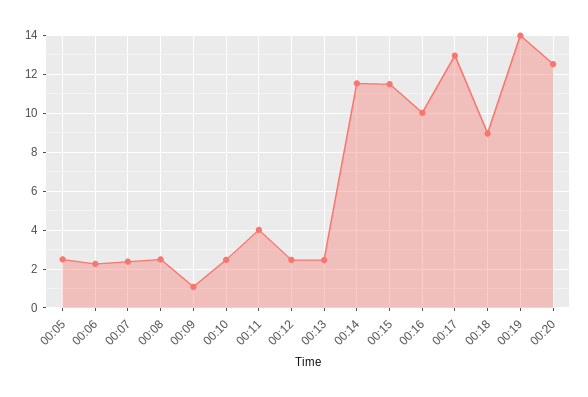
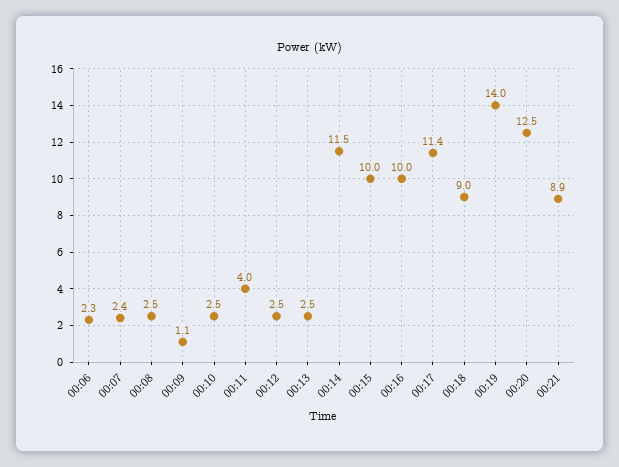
00:05: 2.5 -> none
00:15: 11.5 -> 10
00:17: 13 -> 11.4
00:21: none -> 8.9

